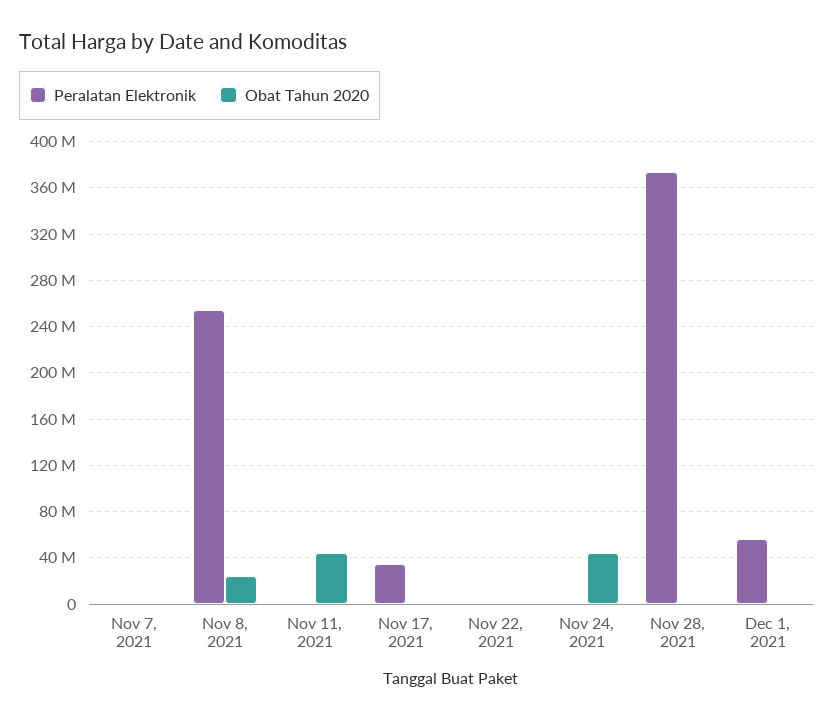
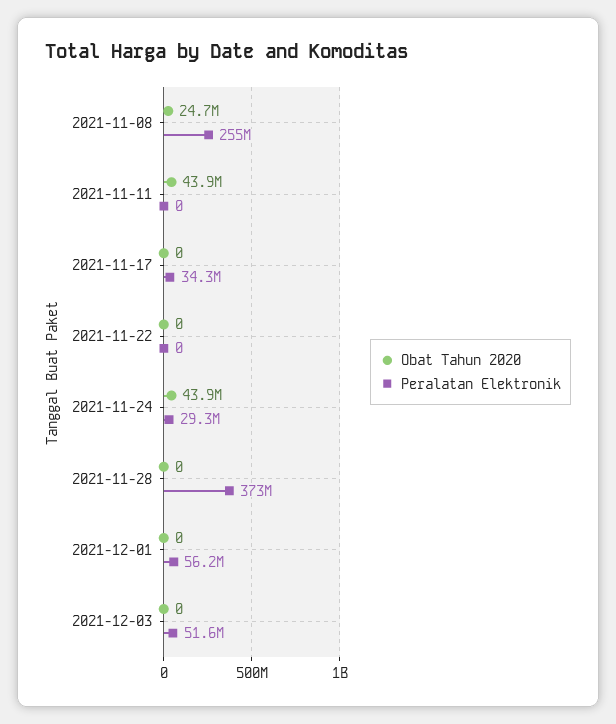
Peralatan Elektronik, Nov 7, 2021: 0 -> none
Obat Tahun 2020, Nov 7, 2021: 0 -> none
Peralatan Elektronik, Nov 24, 2021: 0 -> 29300000
Obat Tahun 2020, 2021-12-03: none -> 0
Peralatan Elektronik, 2021-12-03: none -> 51600000

